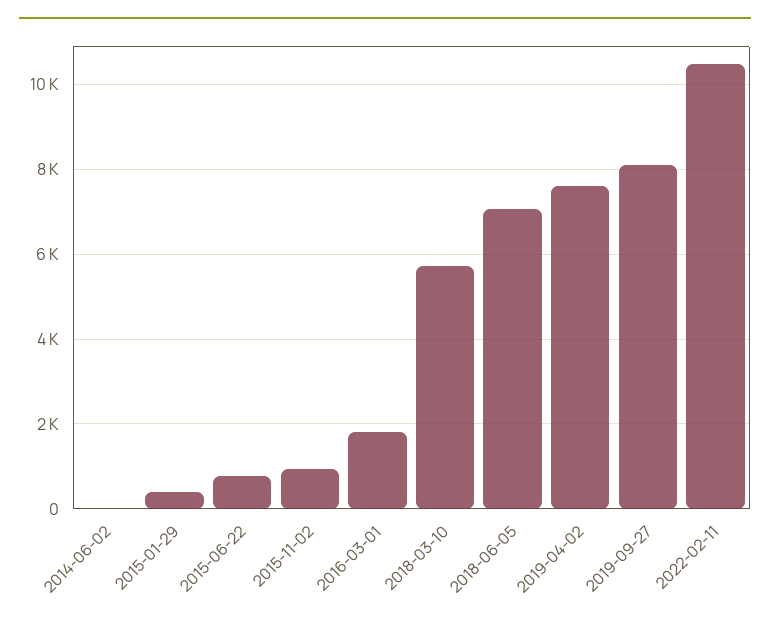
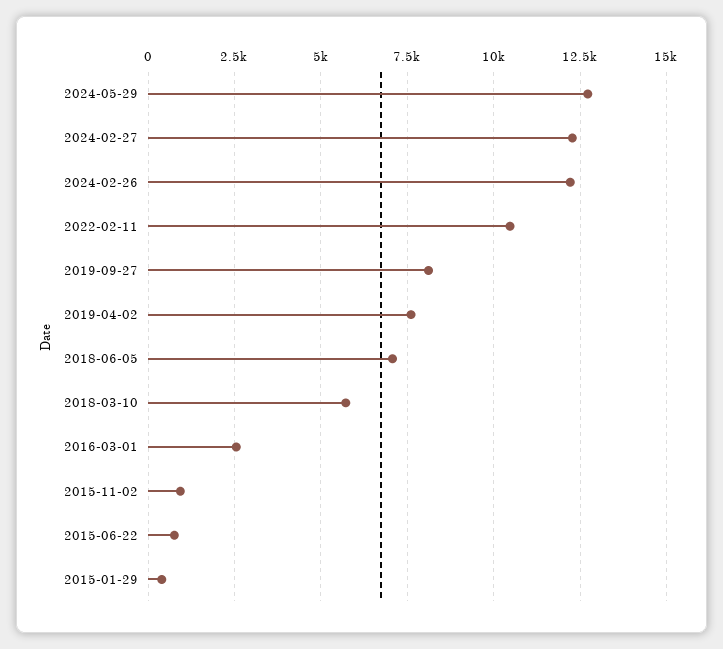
2014-06-02: 0 -> none
2016-03-01: 1800 -> 2500
2024-05-29: none -> 12750
2024-02-27: none -> 12250
2024-02-26: none -> 12250

